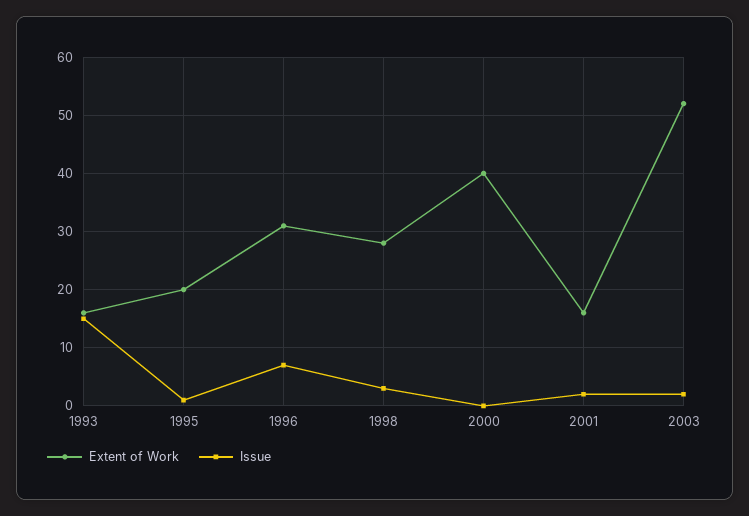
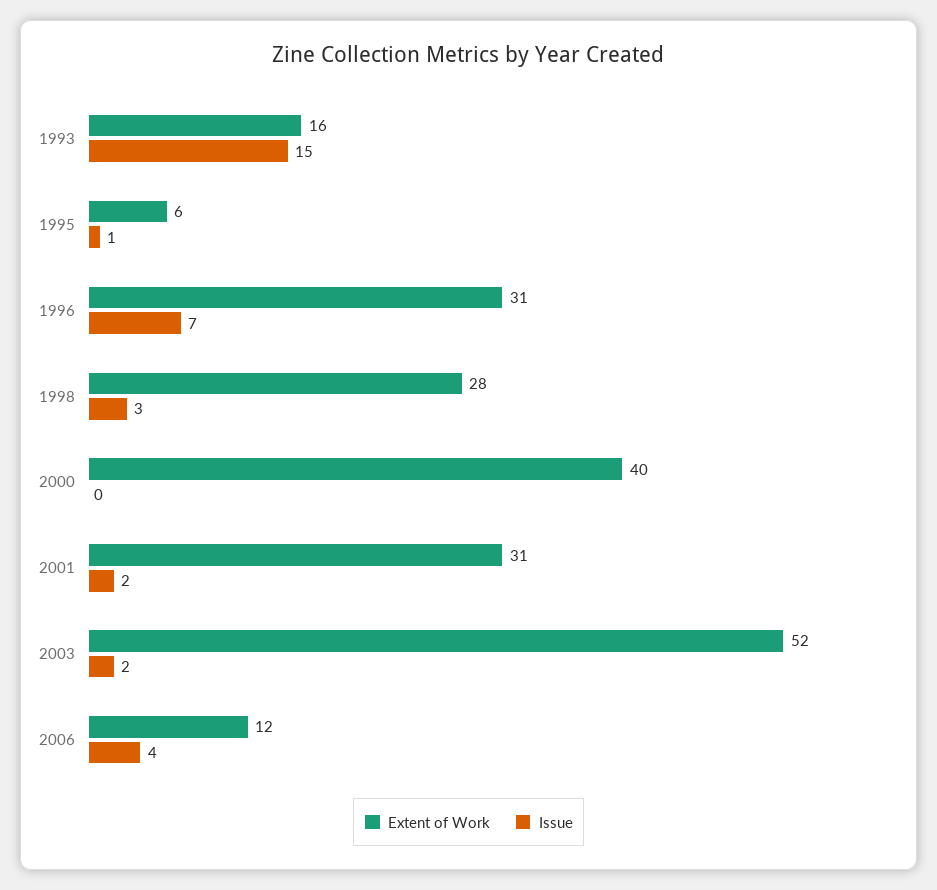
Extent of Work, 1995: 20 -> 6
Extent of Work, 2001: 15 -> 31
Extent of Work, 2006: none -> 12
Issue, 2006: none -> 4

